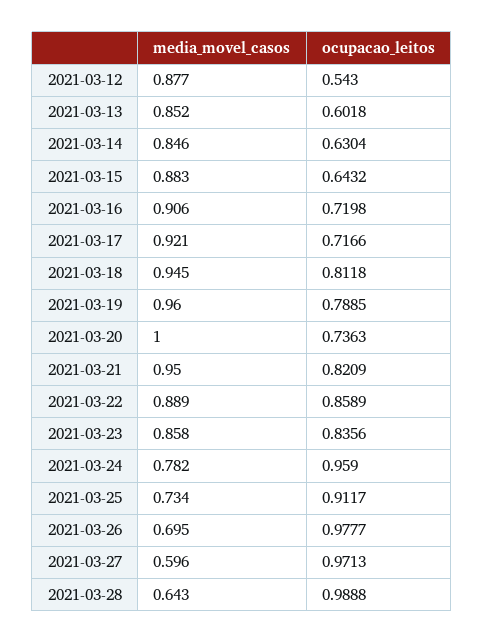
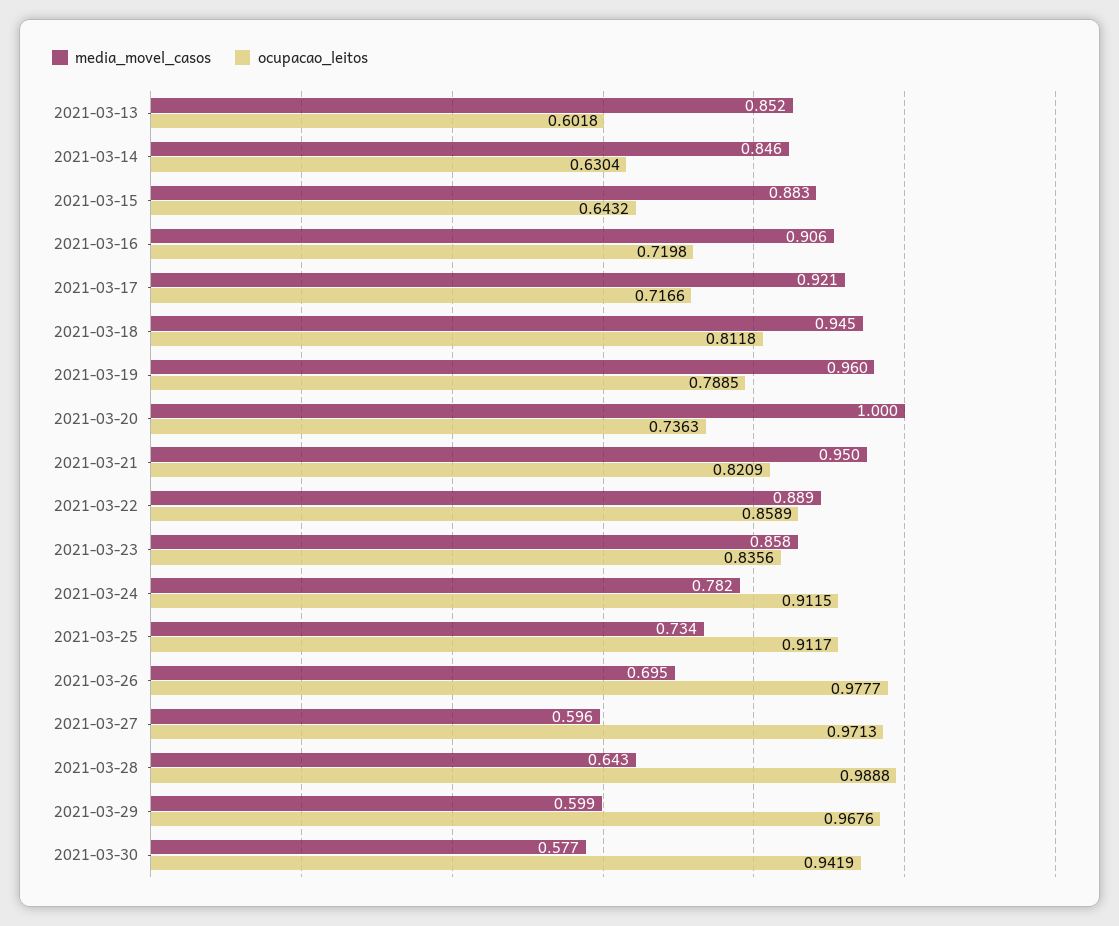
media_movel_casos, 2021-03-12: 0.877 -> none
ocupacao_leitos, 2021-03-12: 0.543 -> none
ocupacao_leitos, 2021-03-24: 0.959 -> 0.9115
media_movel_casos, 2021-03-29: none -> 0.599
ocupacao_leitos, 2021-03-29: none -> 0.9676
media_movel_casos, 2021-03-30: none -> 0.577
ocupacao_leitos, 2021-03-30: none -> 0.9419

